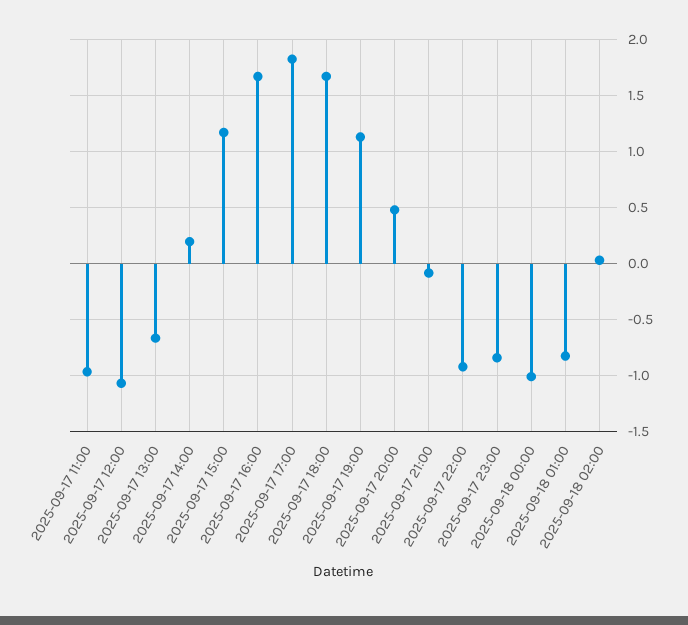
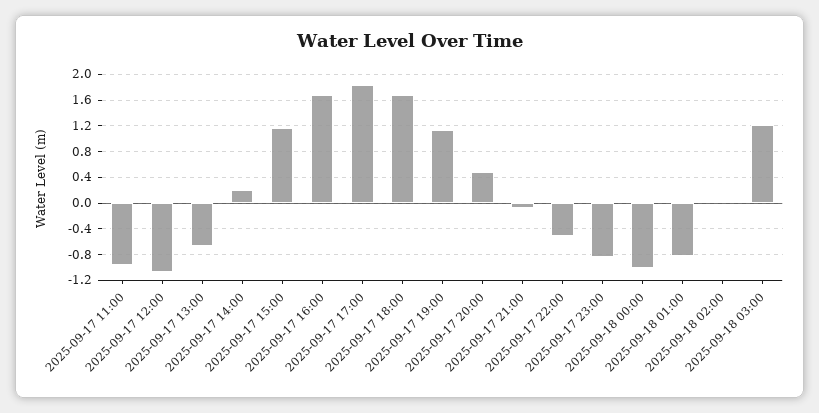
2025-09-17 22:00: -0.9 -> -0.5
2025-09-18 03:00: none -> 1.2

